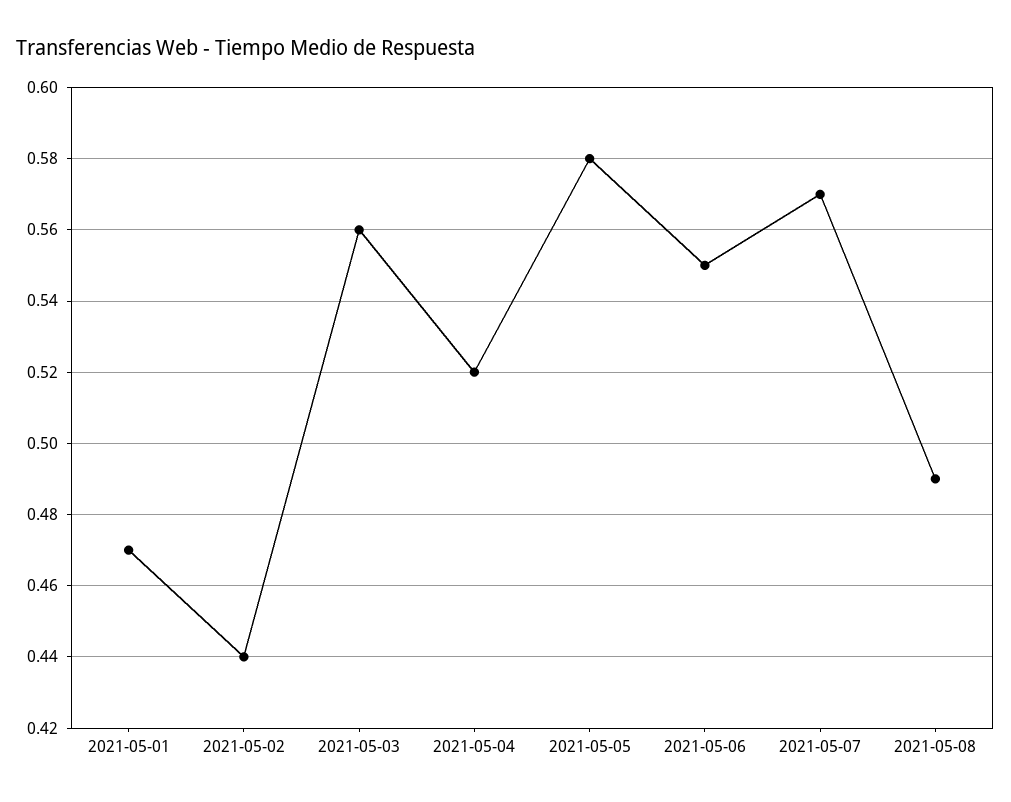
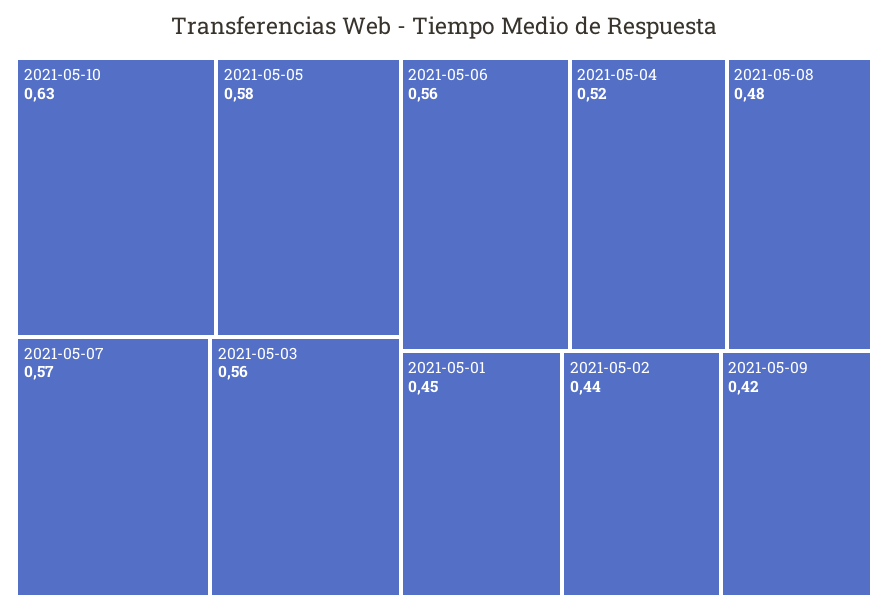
2021-05-01: 0.47 -> 0.45
2021-05-06: 0.55 -> 0.56
2021-05-08: 0.49 -> 0.48
2021-05-10: none -> 0.63
2021-05-09: none -> 0.42

